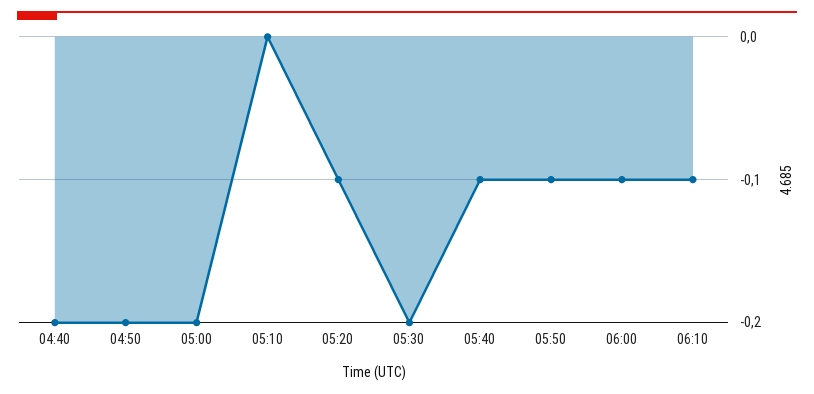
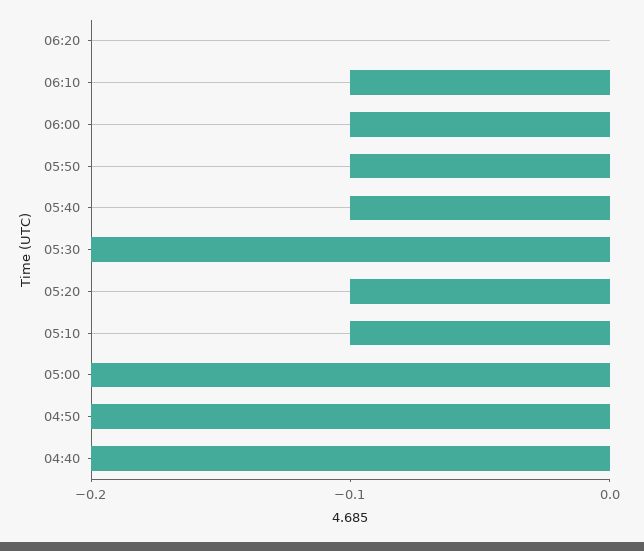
05:10: 0 -> -0.1
06:20: none -> 0

